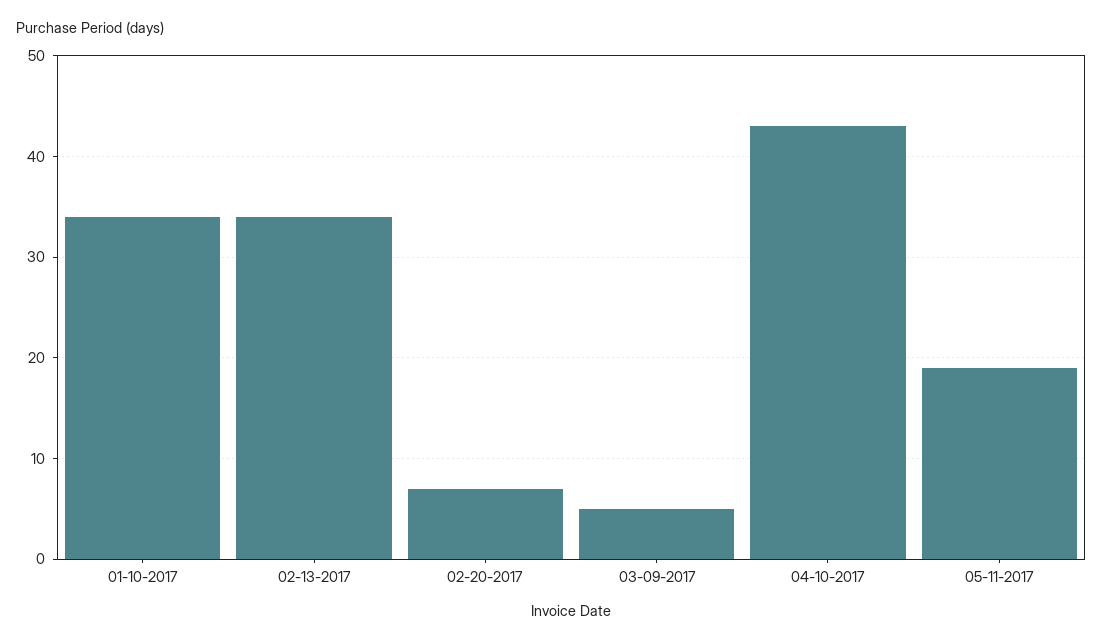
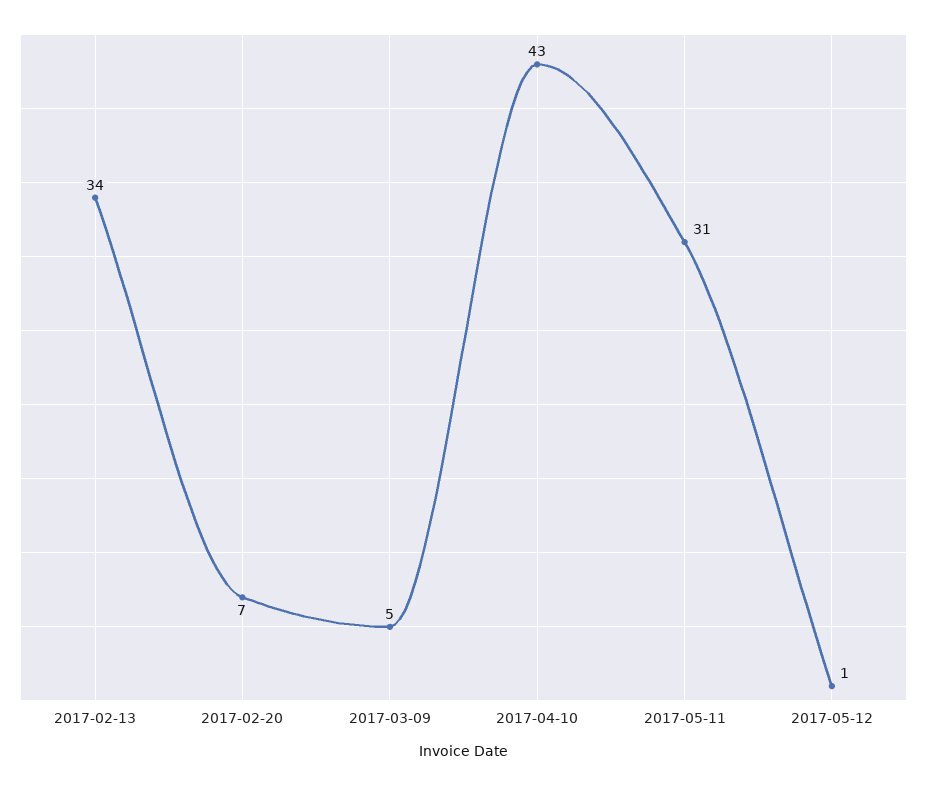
01-10-2017: 34 -> none
05-11-2017: 19 -> 31
2017-05-12: none -> 1

